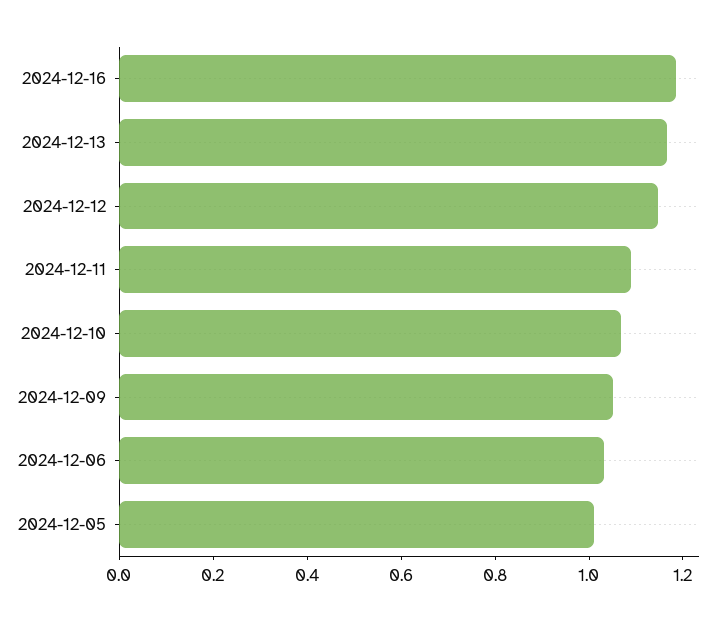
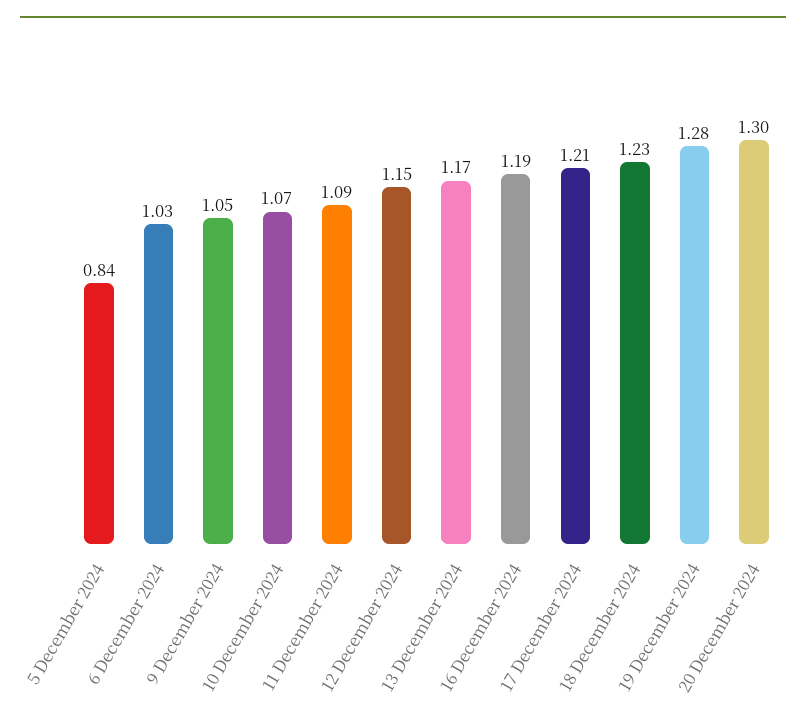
2024-12-05: 1 -> 0.84
17 December 2024: none -> 1.21
18 December 2024: none -> 1.23
19 December 2024: none -> 1.28
20 December 2024: none -> 1.3

